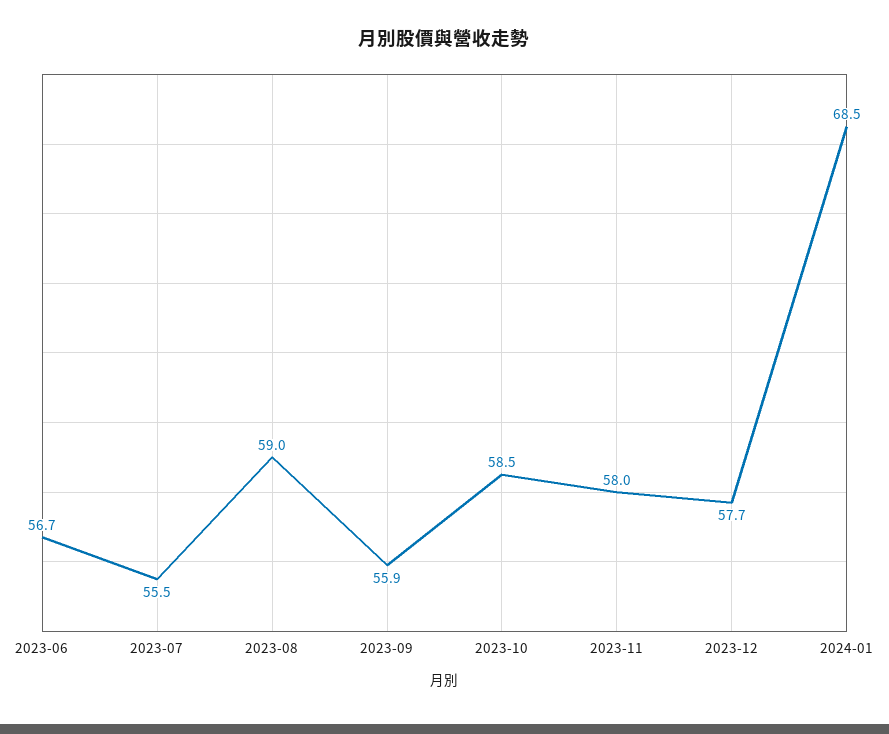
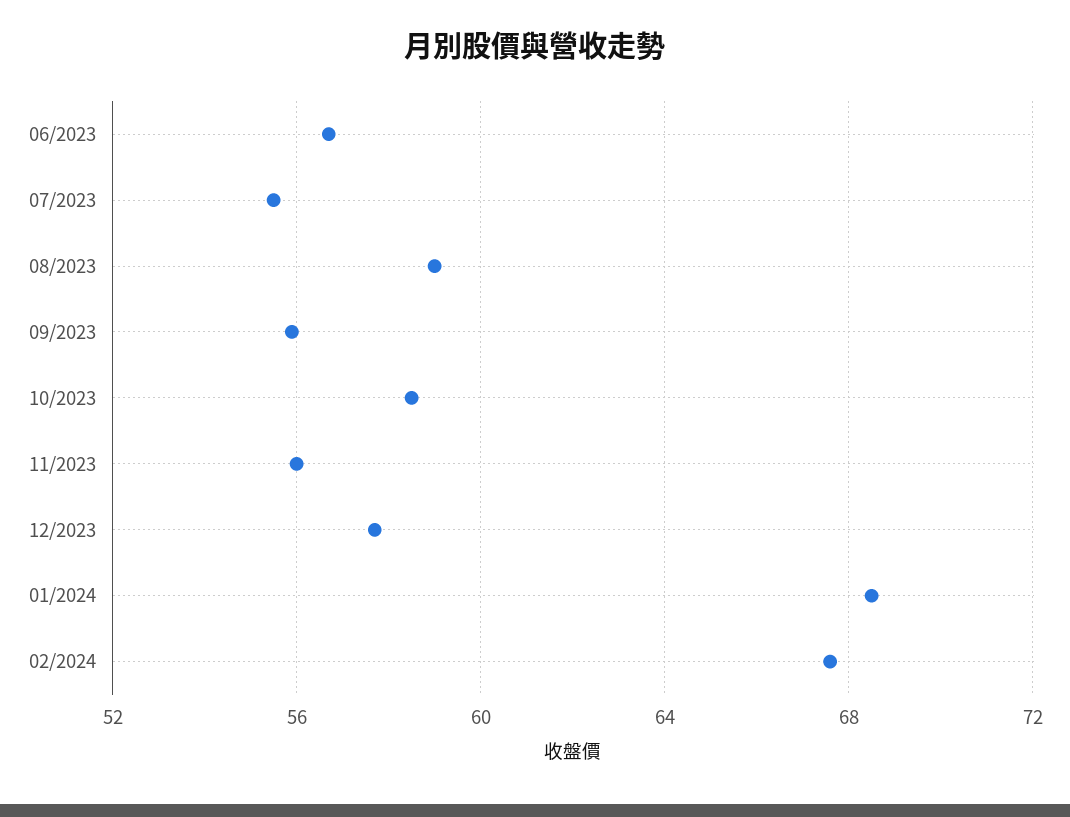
2023-11: 58 -> 56
02/2024: none -> 67.5

